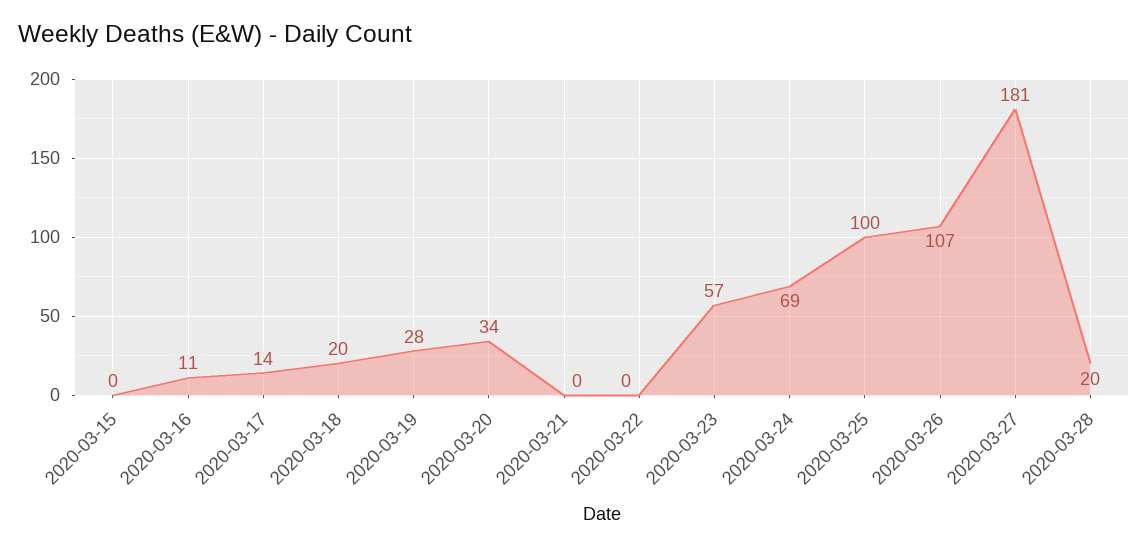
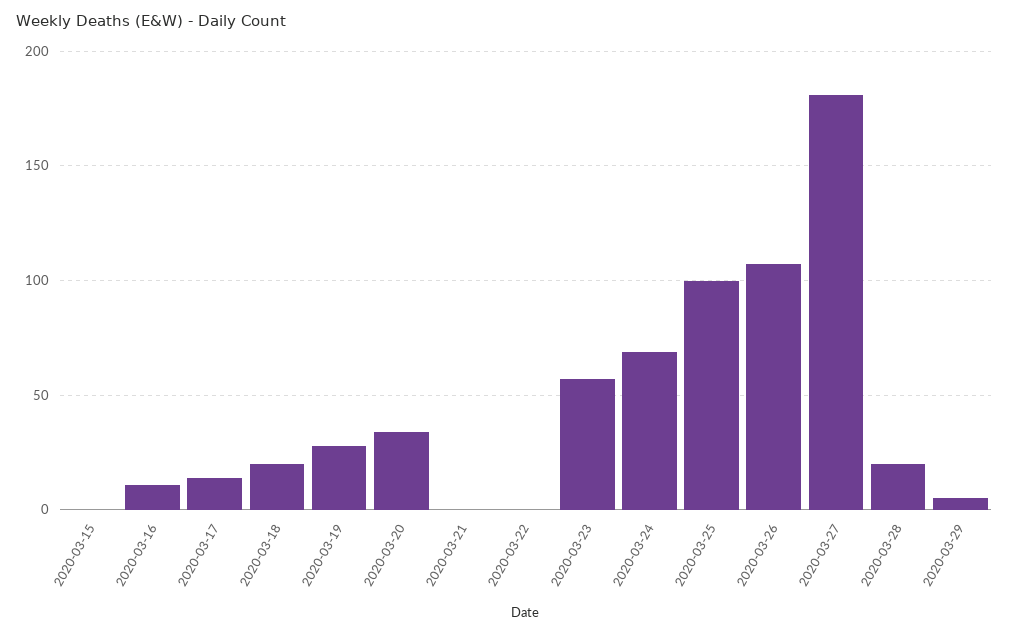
2020-03-29: none -> 5

